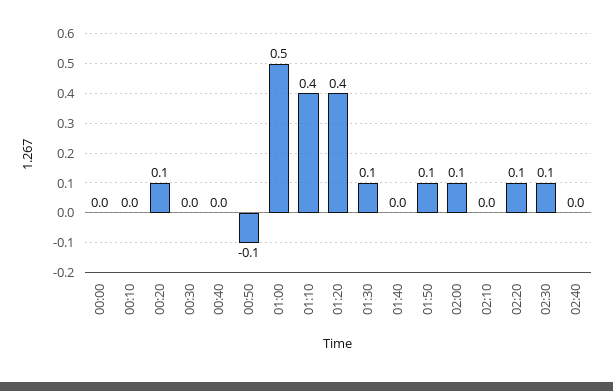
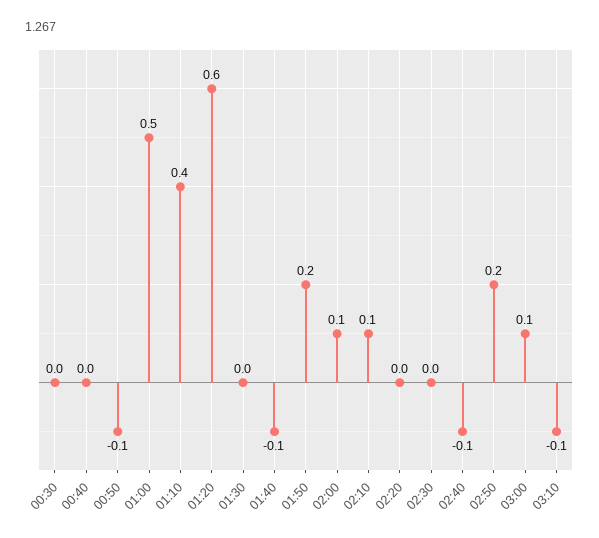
00:00: 0 -> none
00:10: 0 -> none
00:20: 0.1 -> none
01:20: 0.4 -> 0.6
01:30: 0.1 -> 0
01:40: 0 -> -0.1
01:50: 0.1 -> 0.2
02:10: 0 -> 0.1
02:20: 0.1 -> 0
02:30: 0.1 -> 0
02:40: 0 -> -0.1
02:50: none -> 0.2
03:00: none -> 0.1
03:10: none -> -0.1

